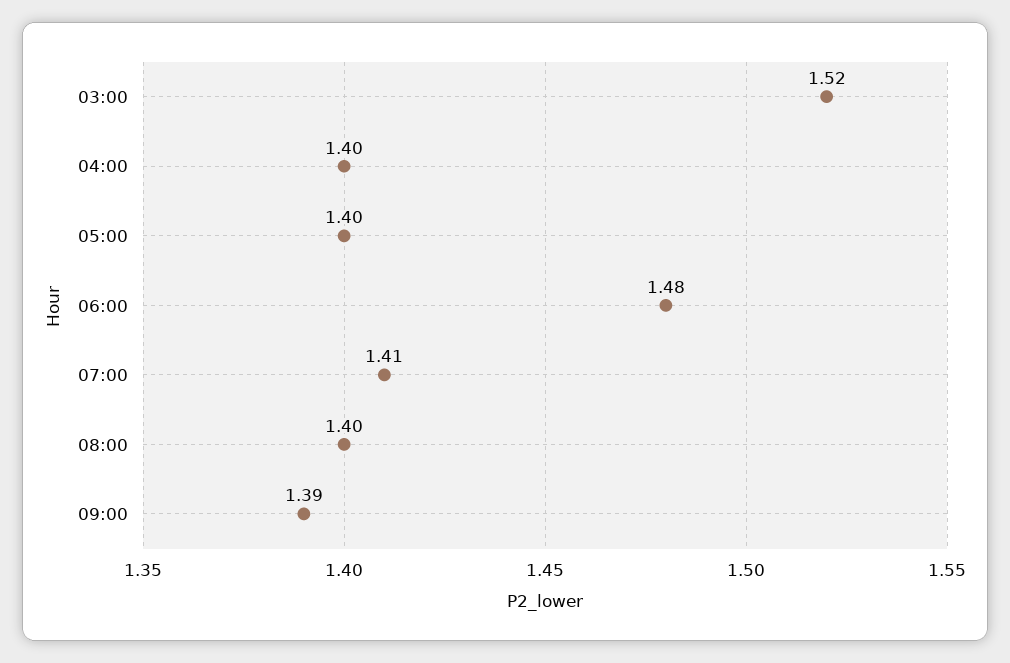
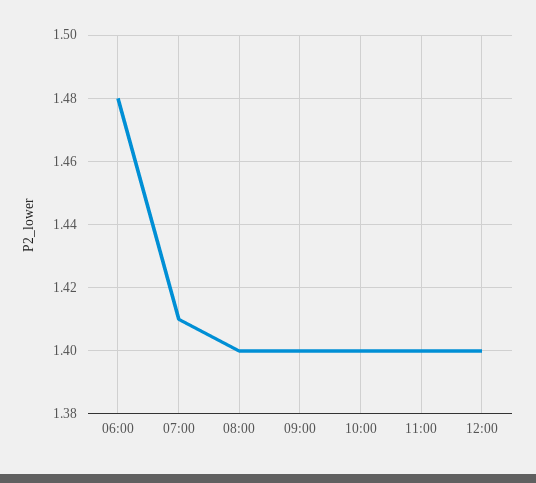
03:00: 1.52 -> none
04:00: 1.4 -> none
05:00: 1.4 -> none
09:00: 1.39 -> 1.4
10:00: none -> 1.4
11:00: none -> 1.4
12:00: none -> 1.4

